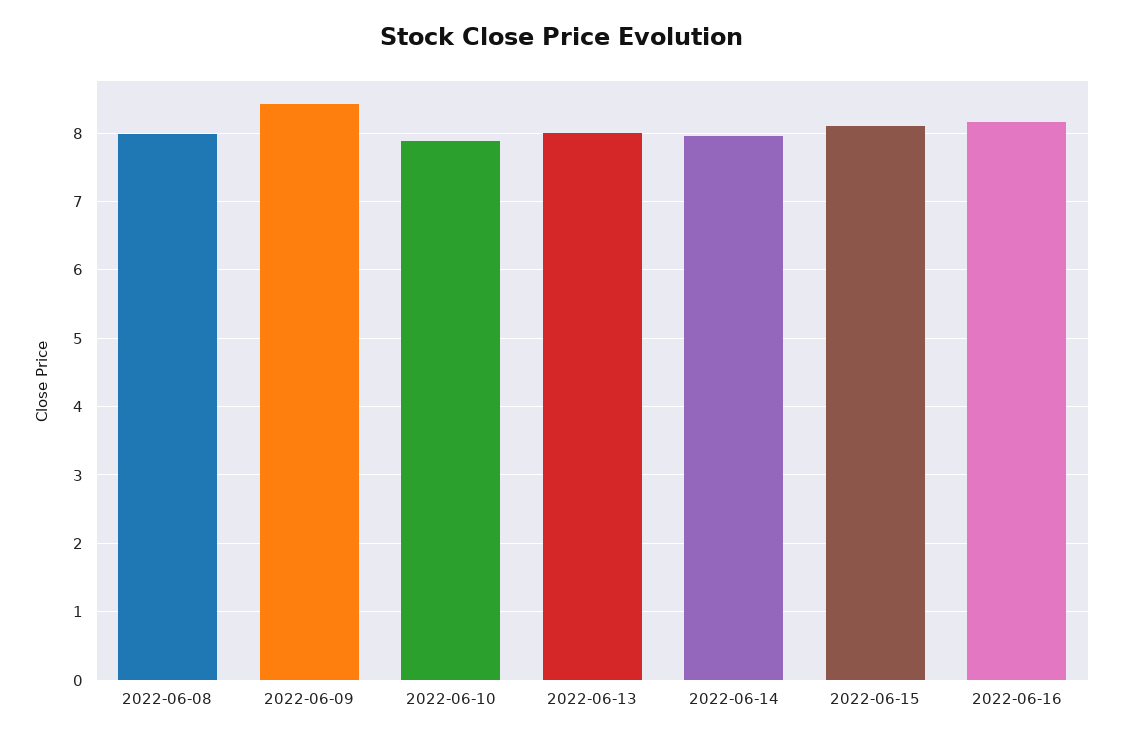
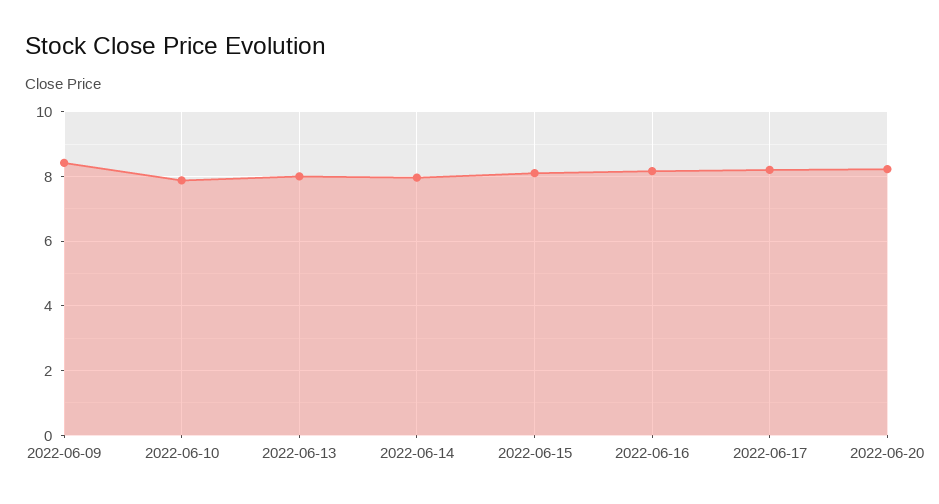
2022-06-08: 8 -> none
2022-06-17: none -> 8.2
2022-06-20: none -> 8.2

